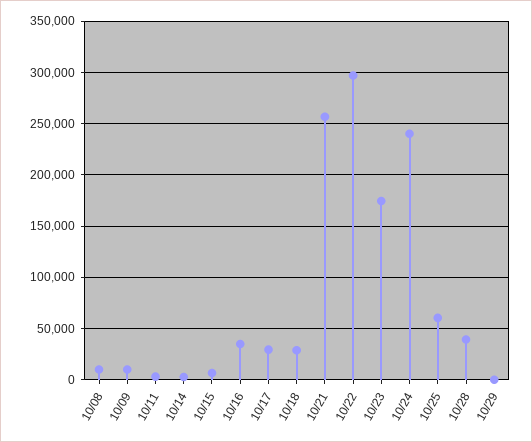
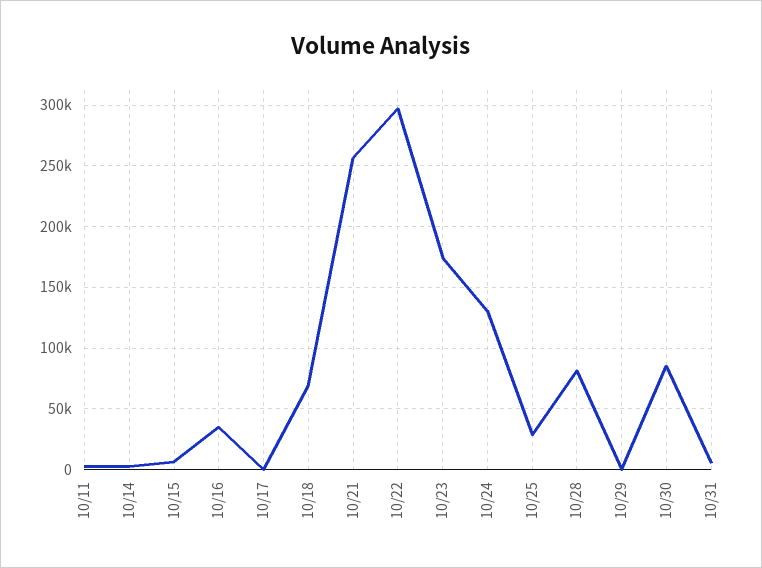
10/08: 10000 -> none
10/09: 10000 -> none
10/17: 30000 -> 0
10/18: 30000 -> 70000
10/24: 240000 -> 130000
10/25: 60000 -> 30000
10/28: 40000 -> 80000
10/30: none -> 85000
10/31: none -> 5000

